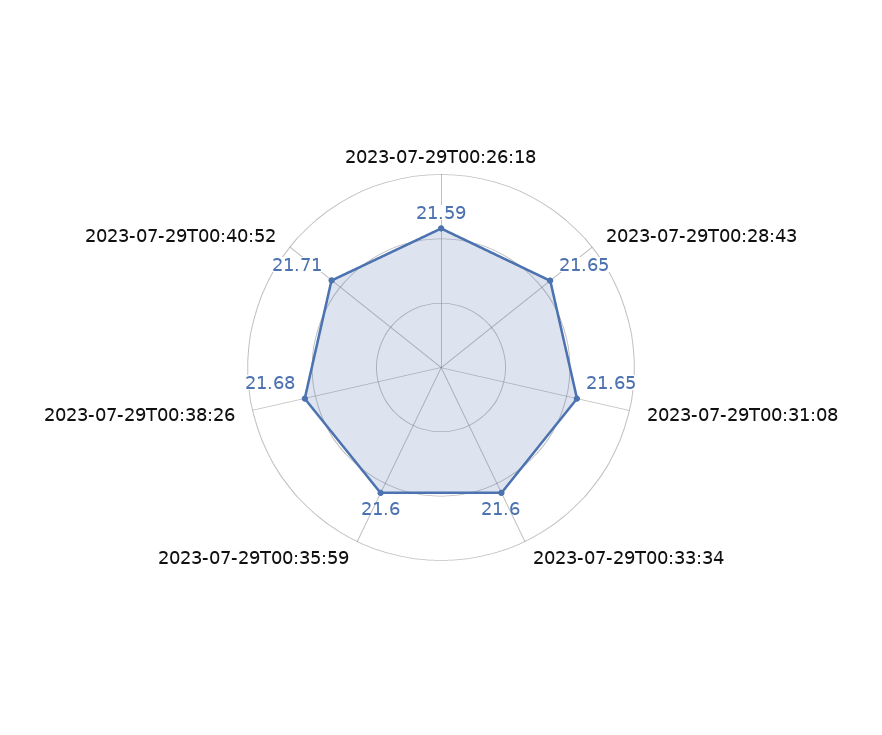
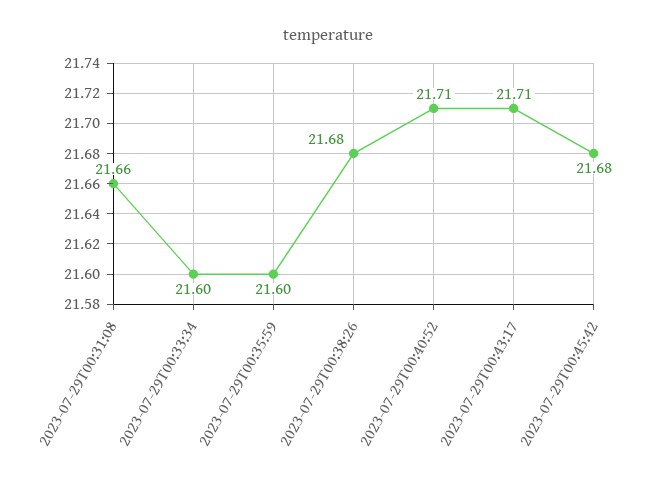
2023-07-29T00:26:18: 21.59 -> none
2023-07-29T00:28:43: 21.65 -> none
2023-07-29T00:31:08: 21.65 -> 21.66
2023-07-29T00:43:17: none -> 21.71
2023-07-29T00:45:42: none -> 21.68

